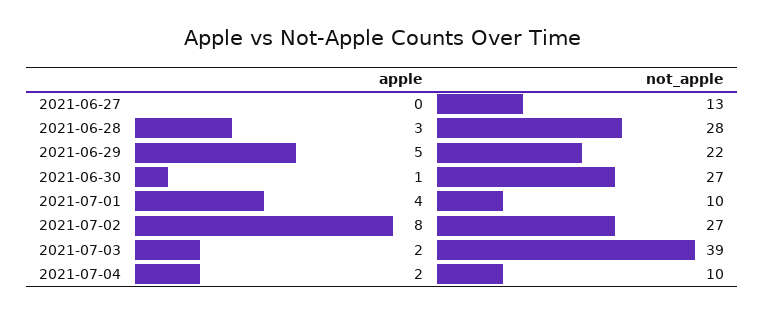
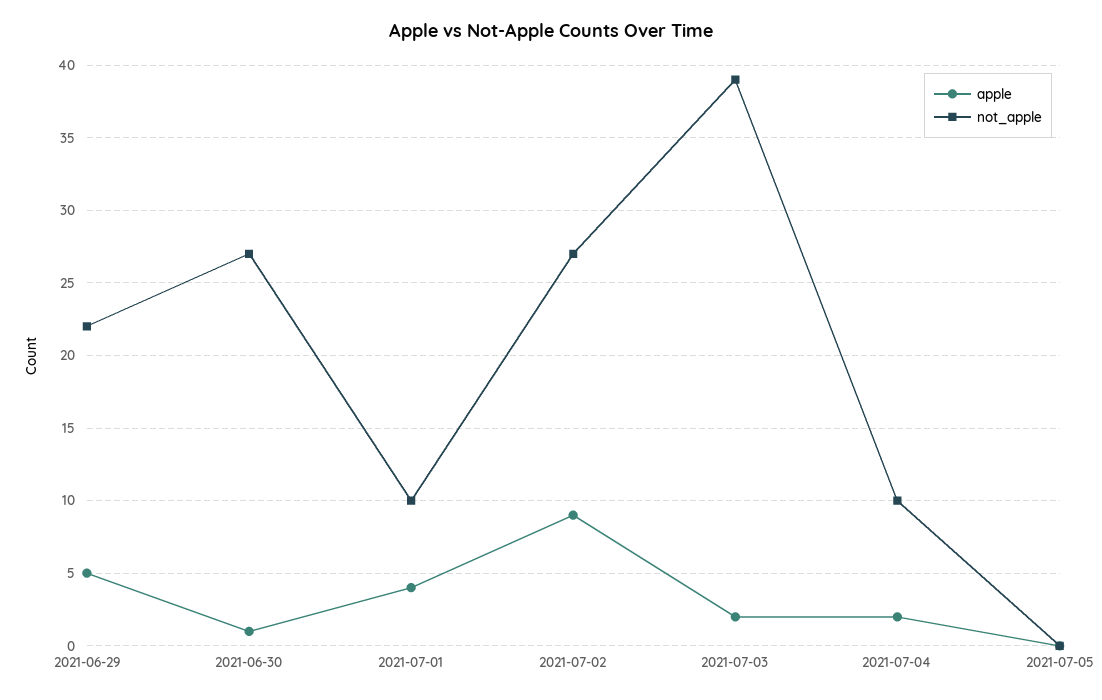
apple, 2021-06-27: 0 -> none
not_apple, 2021-06-27: 13 -> none
apple, 2021-06-28: 3 -> none
not_apple, 2021-06-28: 28 -> none
apple, 2021-07-02: 8 -> 9
apple, 2021-07-05: none -> 0
not_apple, 2021-07-05: none -> 0

